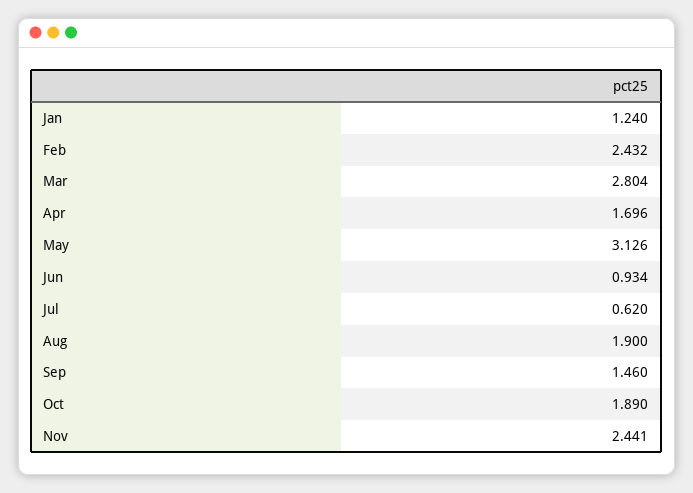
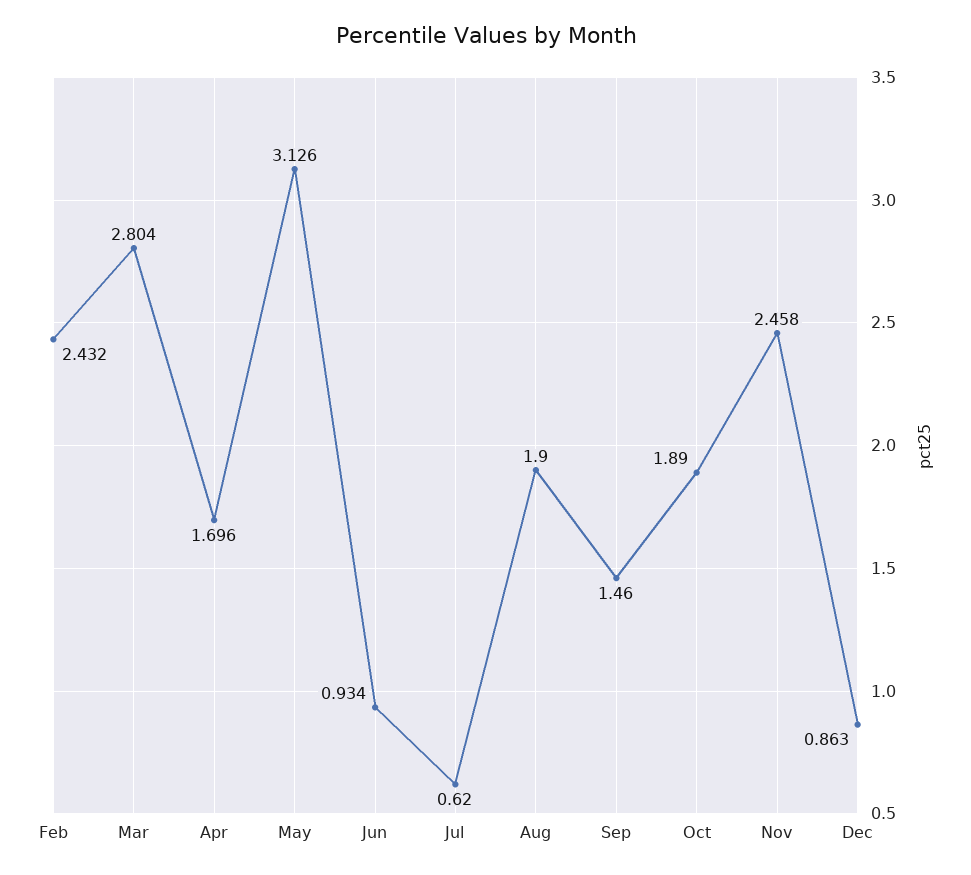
Jan: 1.24 -> none
Nov: 2.441 -> 2.458
Dec: none -> 0.863

